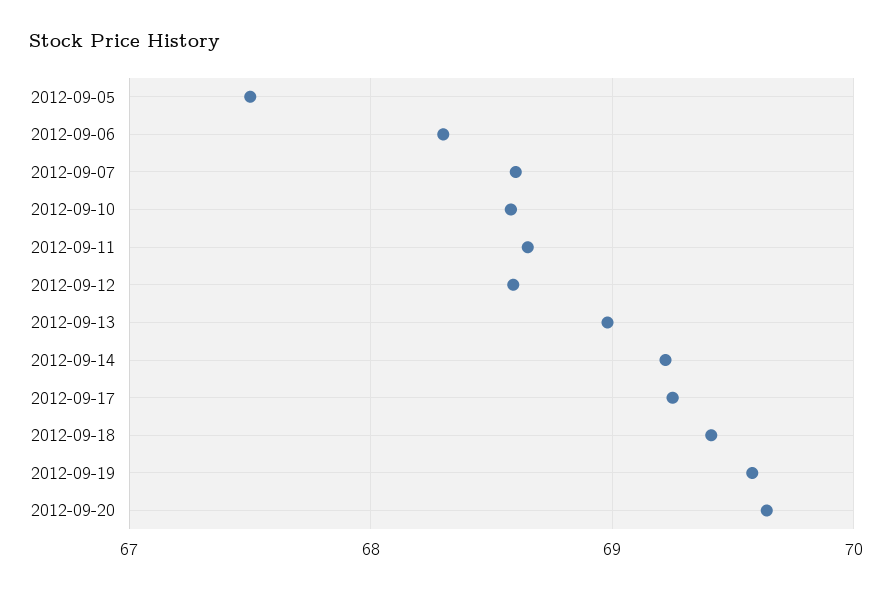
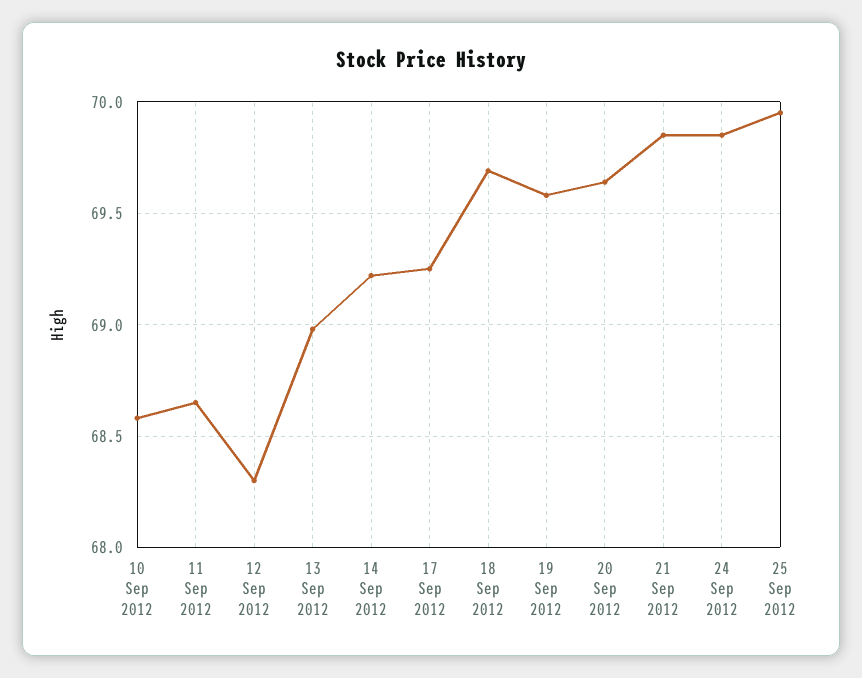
2012-09-05: 67.5 -> none
2012-09-06: 68.3 -> none
2012-09-07: 68.6 -> none
2012-09-12: 68.6 -> 68.3
2012-09-18: 69.4 -> 69.7
21 Sep 2012: none -> 69.85
24 Sep 2012: none -> 69.85
25 Sep 2012: none -> 69.95

